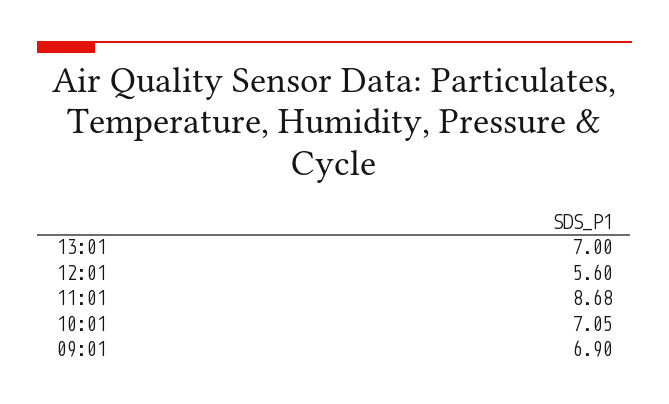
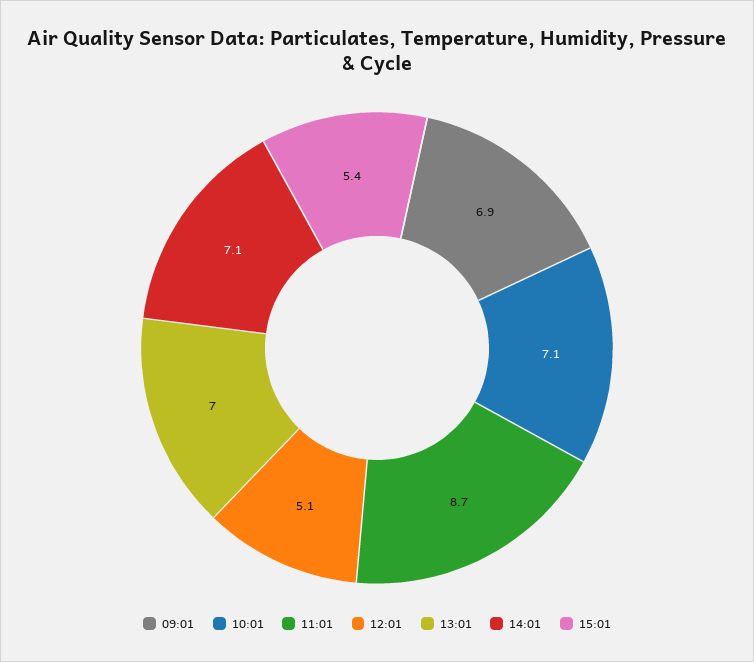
12:01: 5.6 -> 5.1
14:01: none -> 7.1
15:01: none -> 5.4

